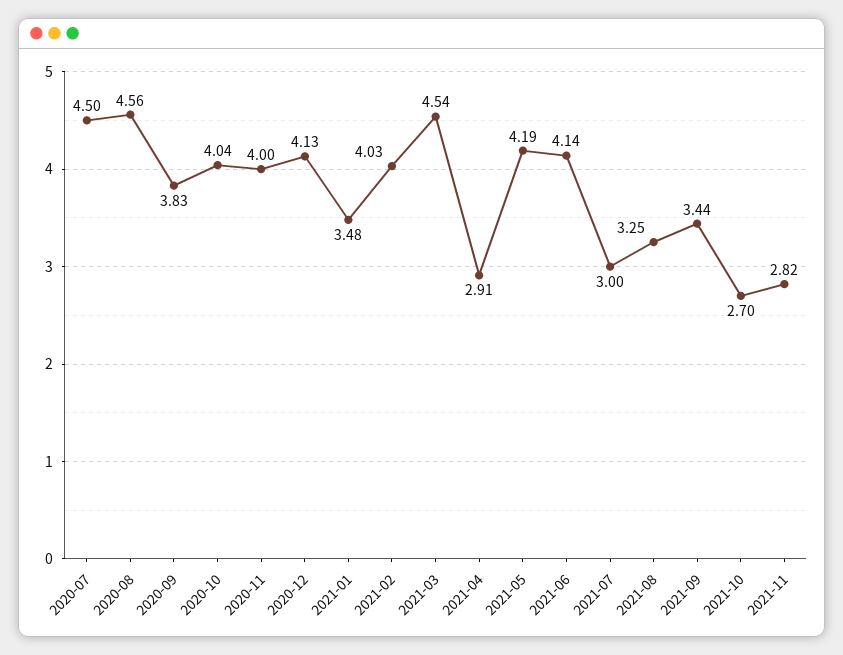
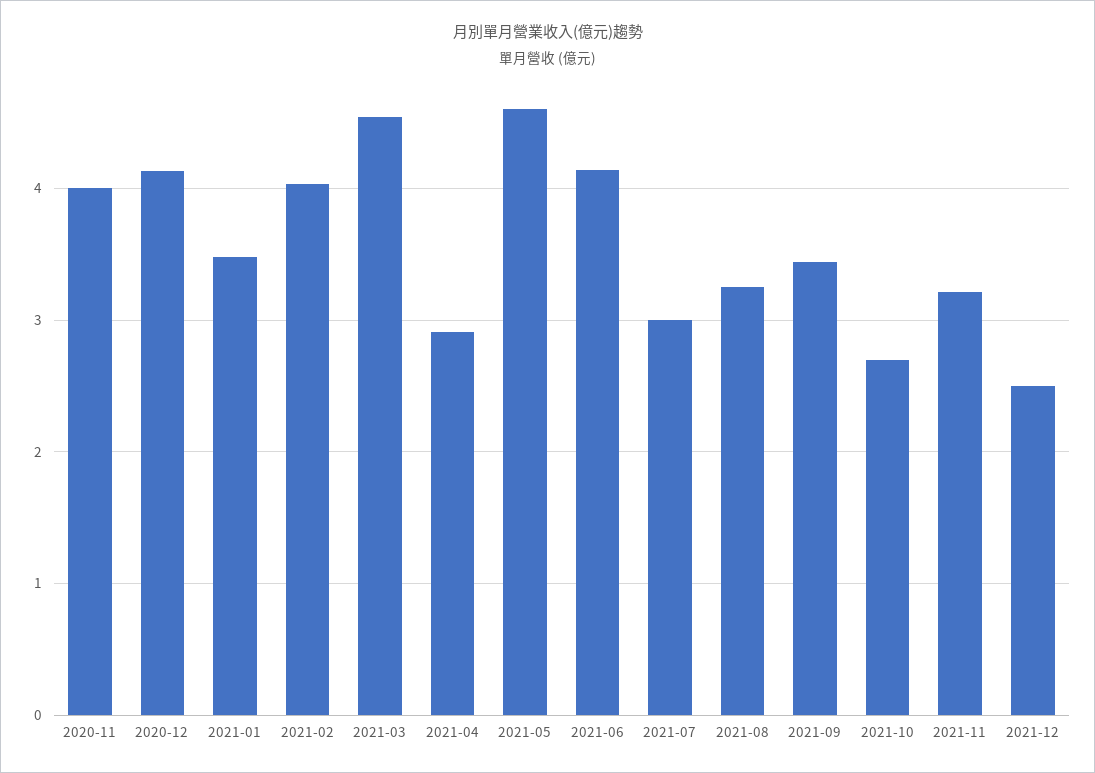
2020-07: 4.5 -> none
2020-08: 4.56 -> none
2020-09: 3.83 -> none
2020-10: 4.04 -> none
2021-05: 4.19 -> 4.6
2021-11: 2.82 -> 3.2
2021-12: none -> 2.5

